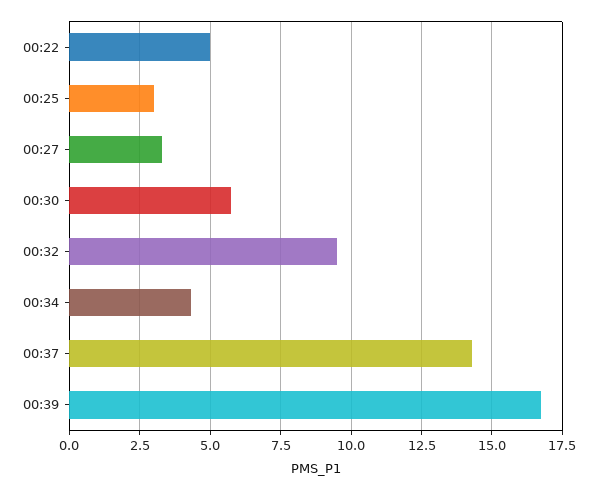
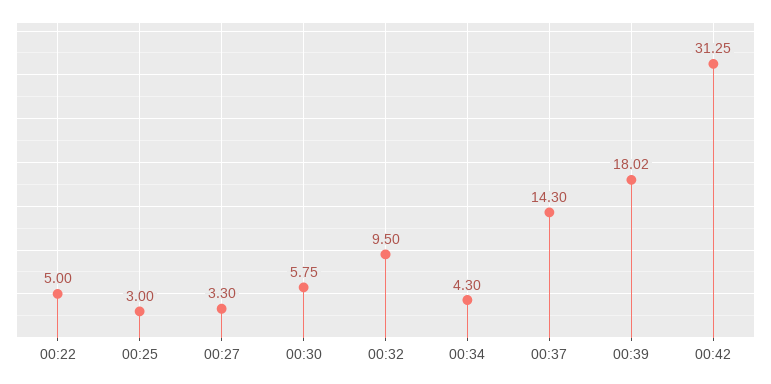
00:39: 16.75 -> 18.02
00:42: none -> 31.25

